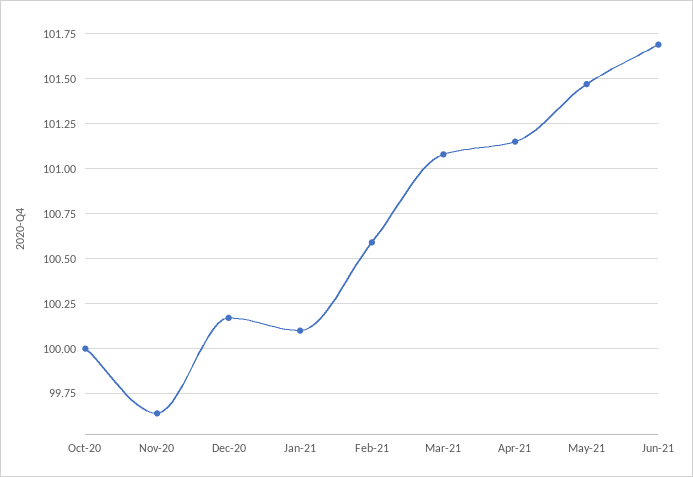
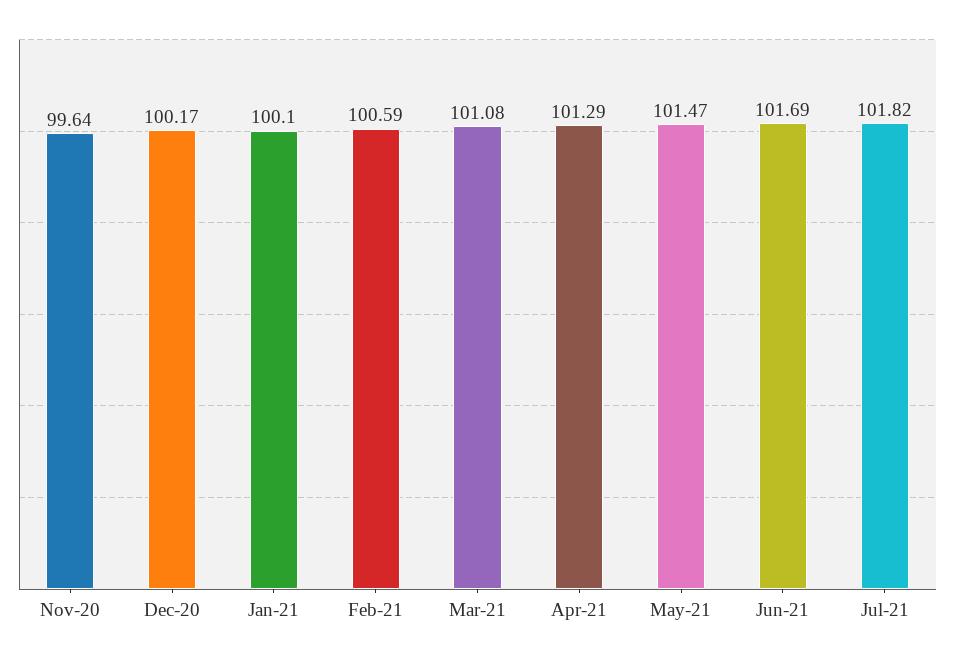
Oct-20: 100 -> none
Apr-21: 101.15 -> 101.29
Jul-21: none -> 101.82

